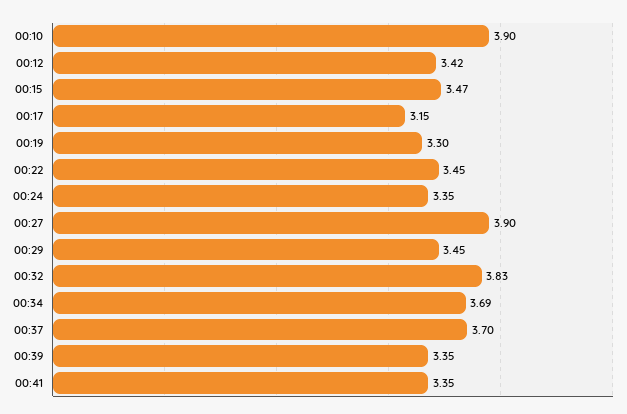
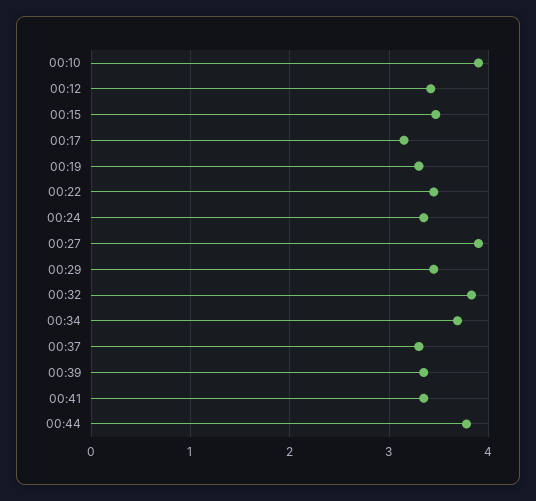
00:37: 3.7 -> 3.3
00:44: none -> 3.8

